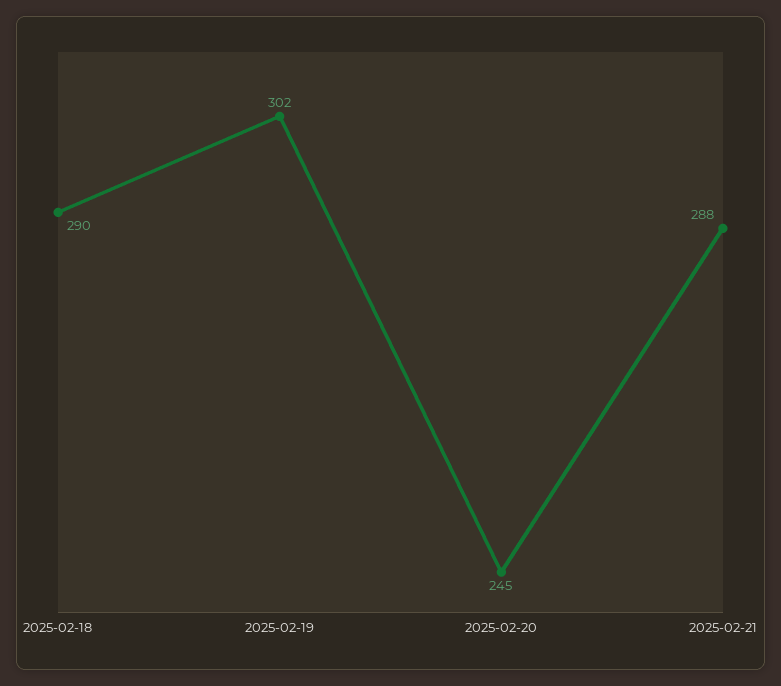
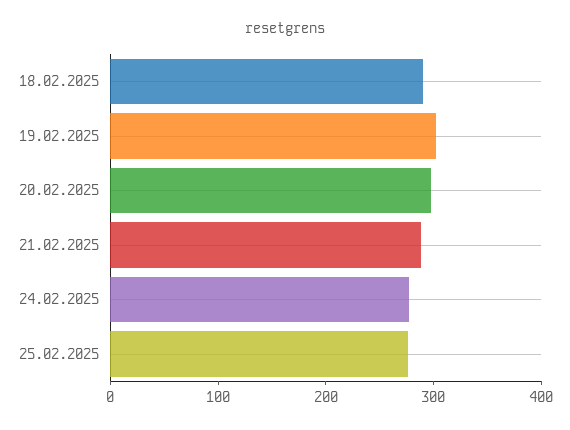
2025-02-20: 245 -> 300
24.02.2025: none -> 280
25.02.2025: none -> 280

